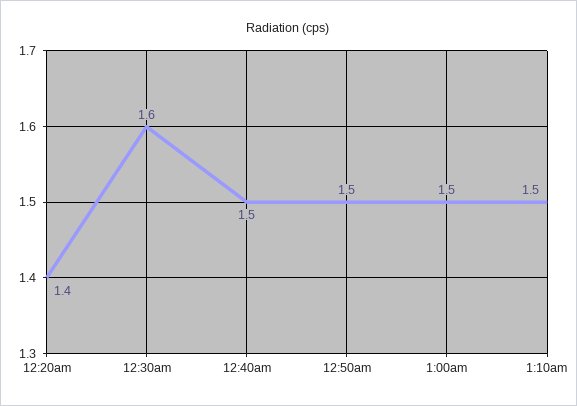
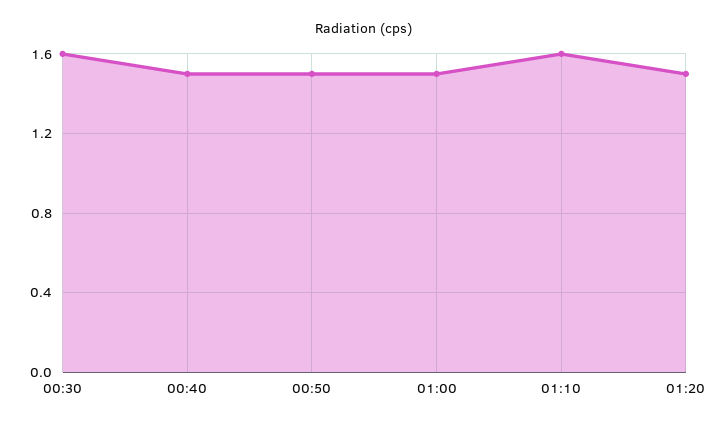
12:20am: 1.4 -> none
1:10am: 1.5 -> 1.6
01:20: none -> 1.5

